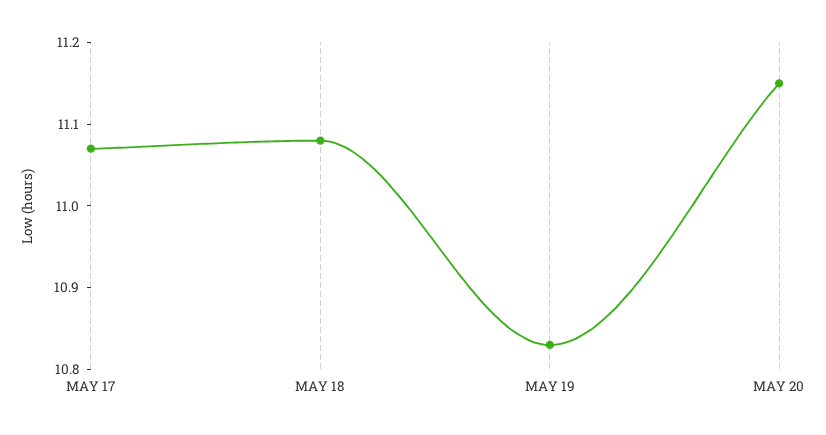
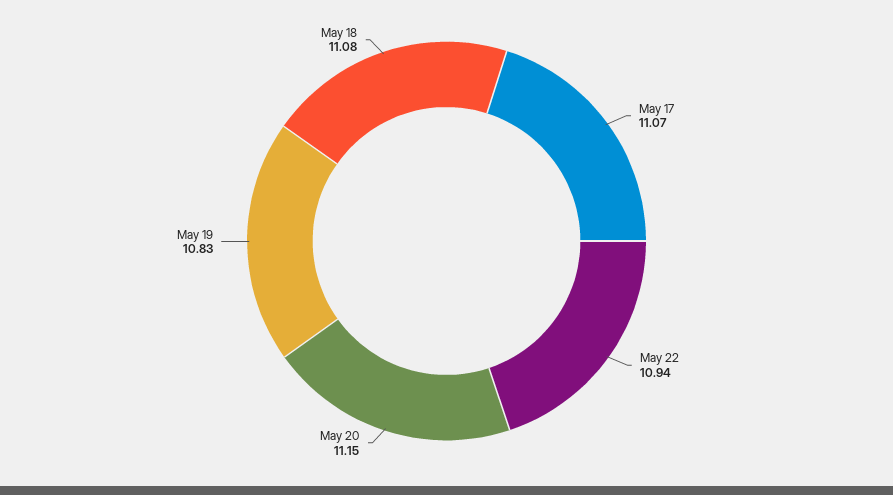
May 22: none -> 10.94

